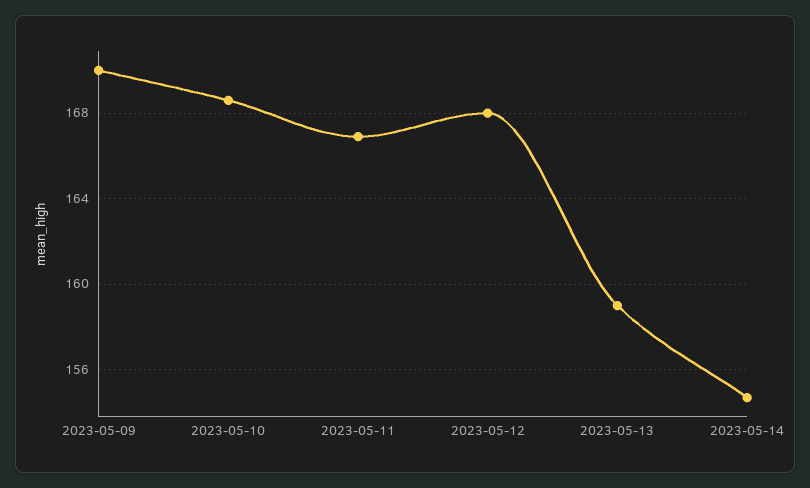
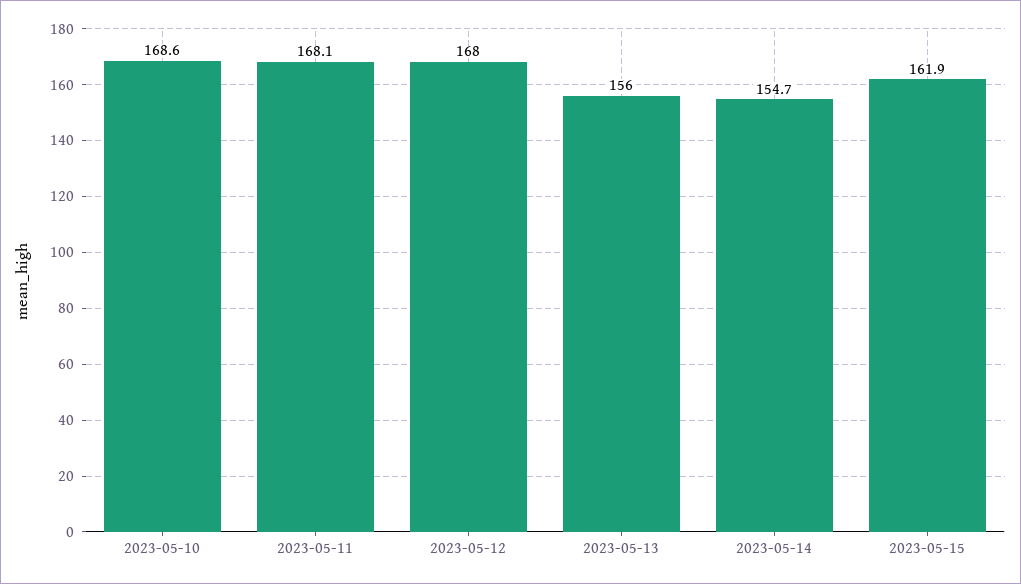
2023-05-09: 170 -> none
2023-05-11: 167 -> 168.1
2023-05-13: 159 -> 156
2023-05-15: none -> 161.9

